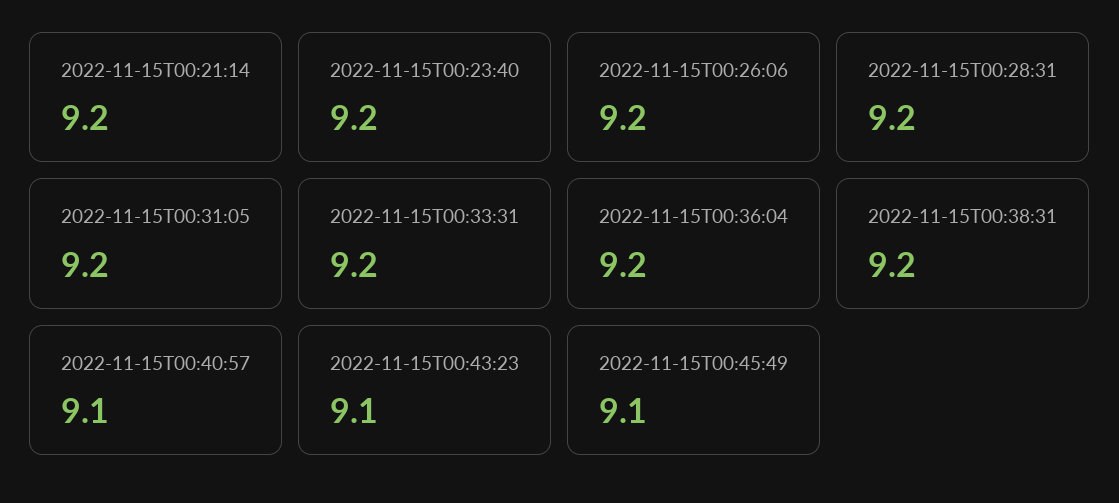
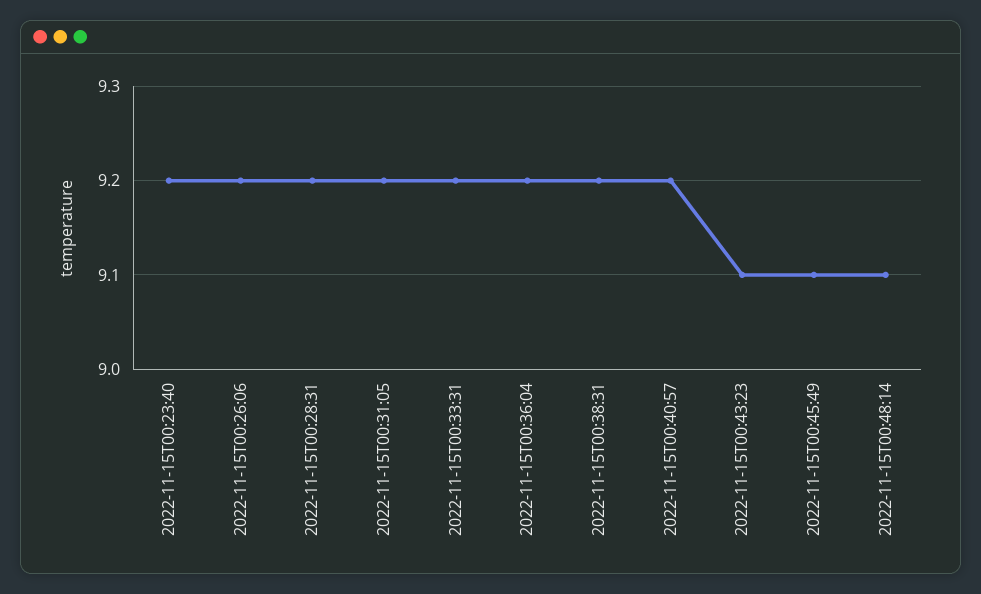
2022-11-15T00:21:14: 9.2 -> none
2022-11-15T00:40:57: 9.1 -> 9.2
2022-11-15T00:48:14: none -> 9.1

